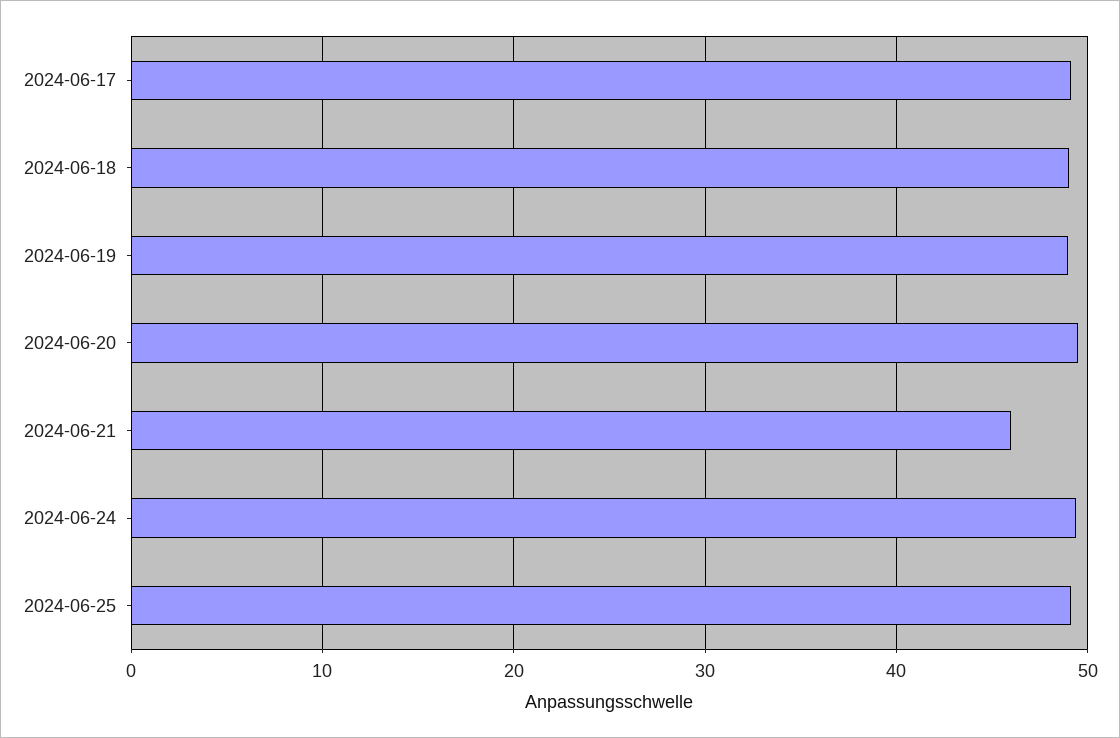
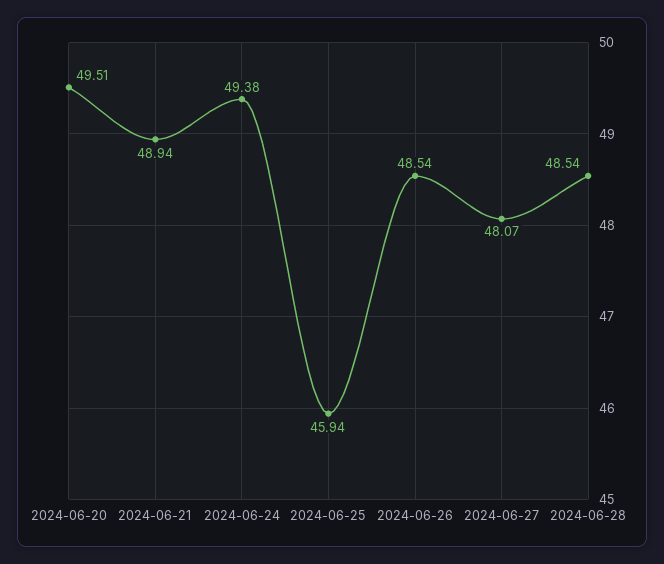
2024-06-17: 49 -> none
2024-06-18: 49 -> none
2024-06-19: 49 -> none
2024-06-21: 46 -> 48.94
2024-06-25: 49 -> 45.94
2024-06-26: none -> 48.54
2024-06-27: none -> 48.07
2024-06-28: none -> 48.54

